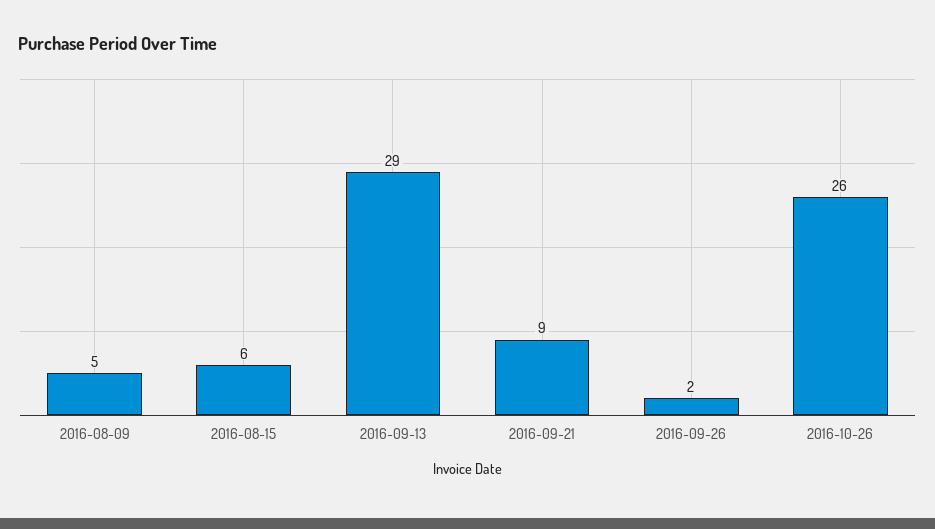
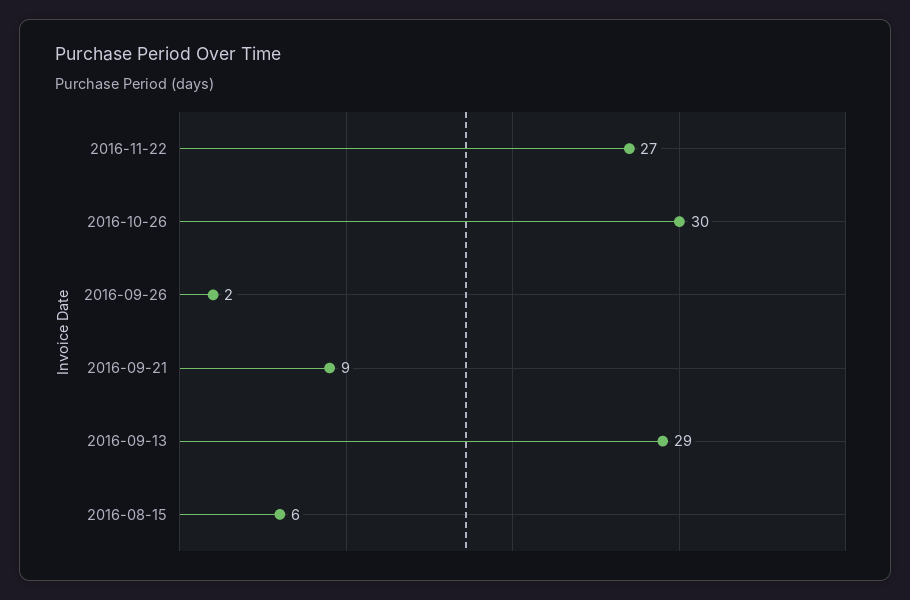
2016-08-09: 5 -> none
2016-10-26: 26 -> 30
2016-11-22: none -> 27

